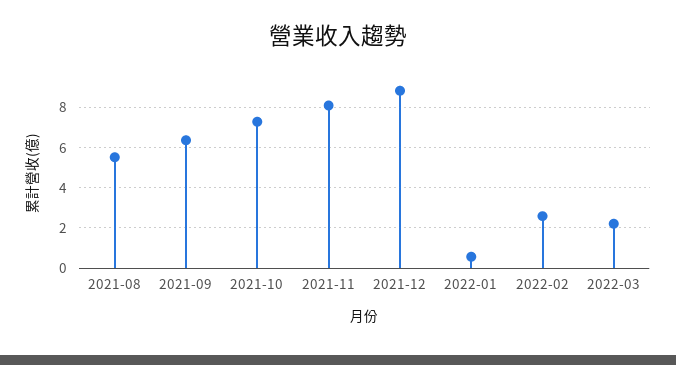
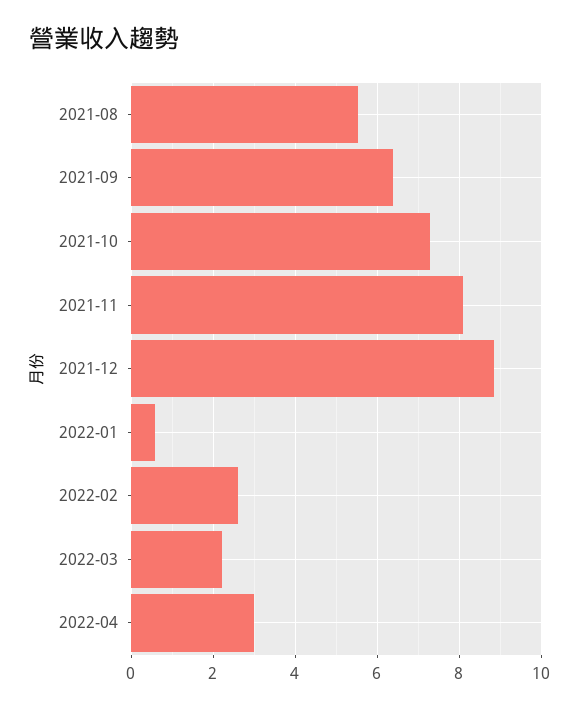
2022-04: none -> 3

